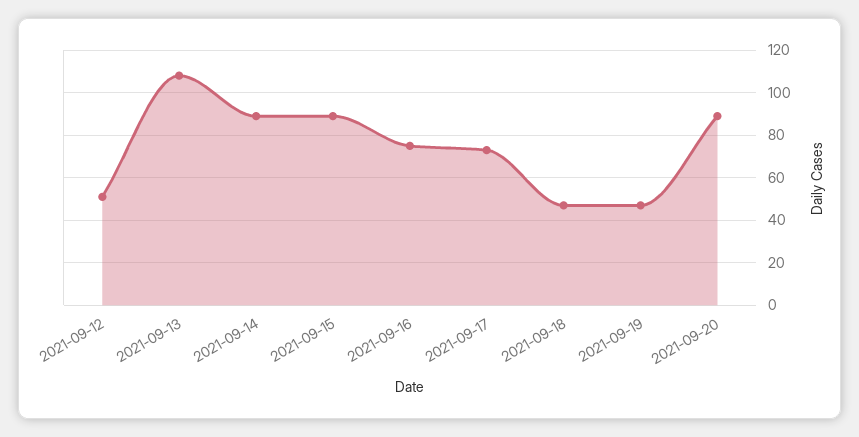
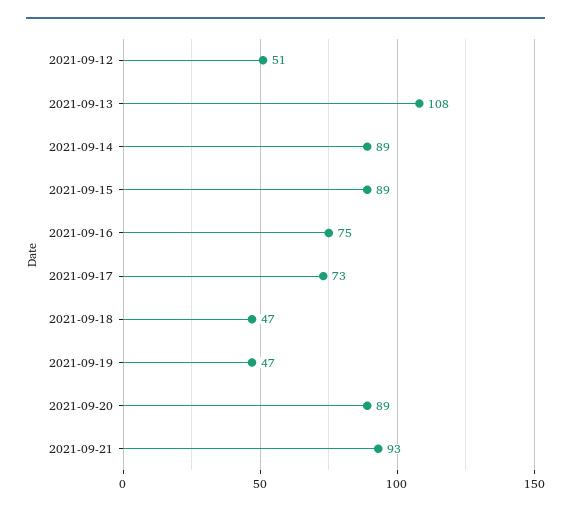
2021-09-21: none -> 93

